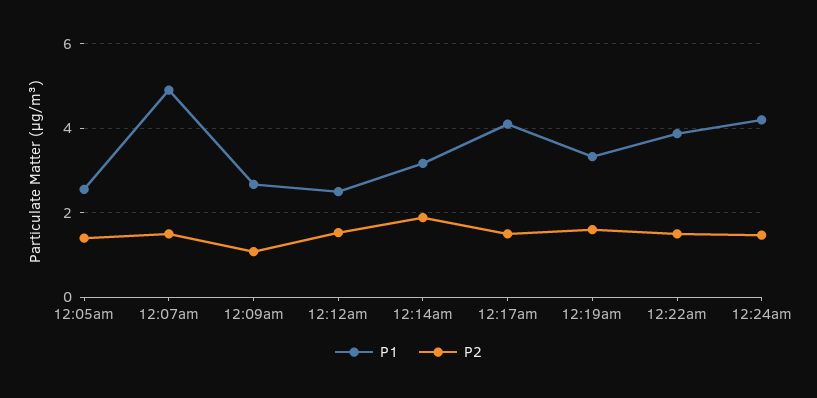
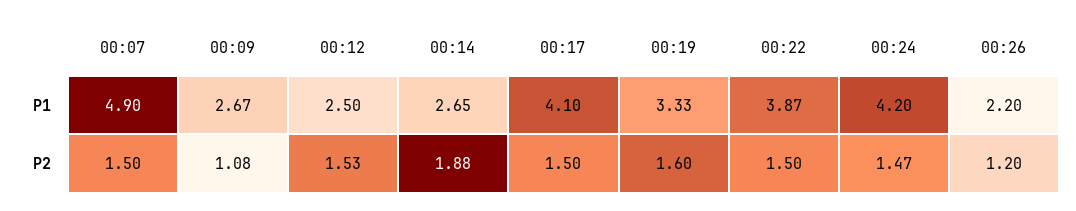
P1, 12:05am: 2.6 -> none
P2, 12:05am: 1.4 -> none
P1, 12:14am: 3.2 -> 2.65
P1, 00:26: none -> 2.2
P2, 00:26: none -> 1.2

